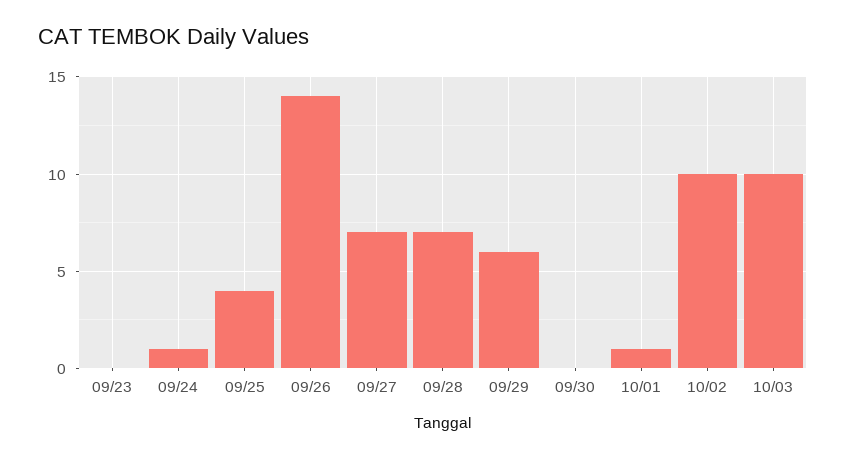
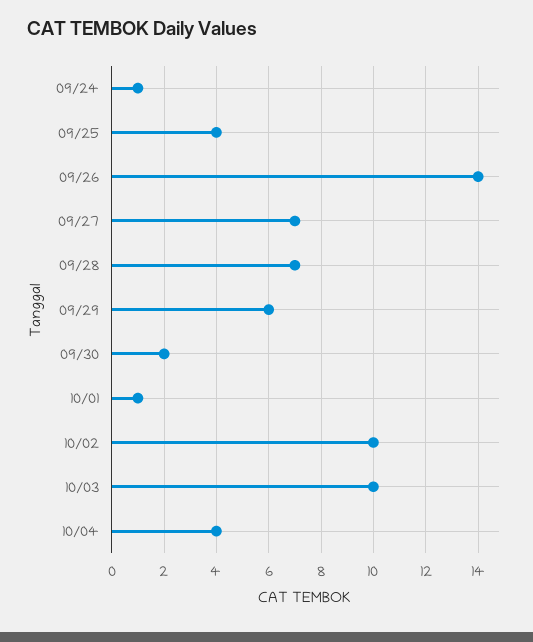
09/23: 0 -> none
09/30: 0 -> 2
10/04: none -> 4

